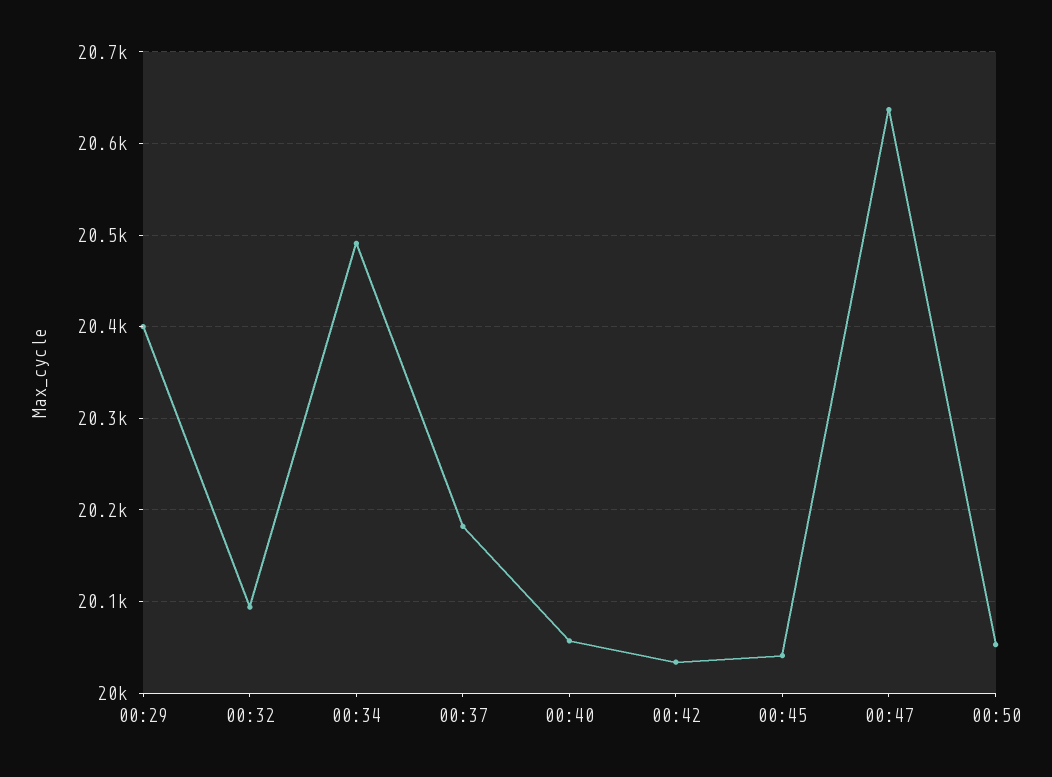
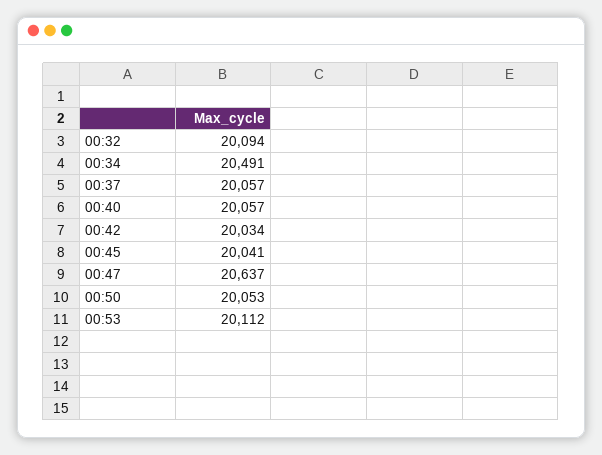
00:29: 20400 -> none
00:37: 20180 -> 20057
00:53: none -> 20112

